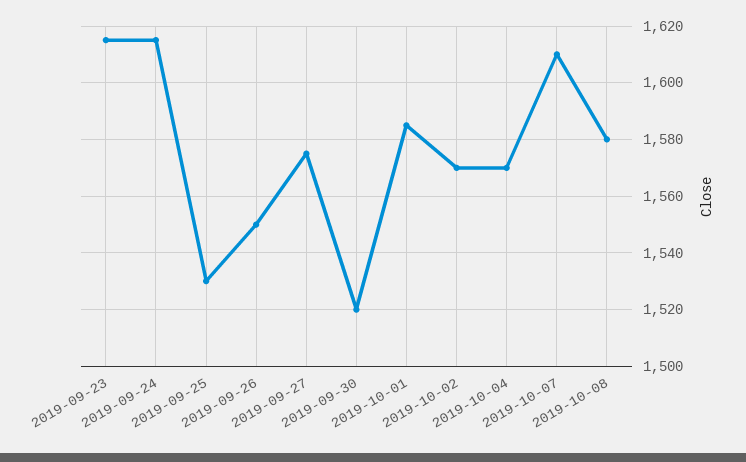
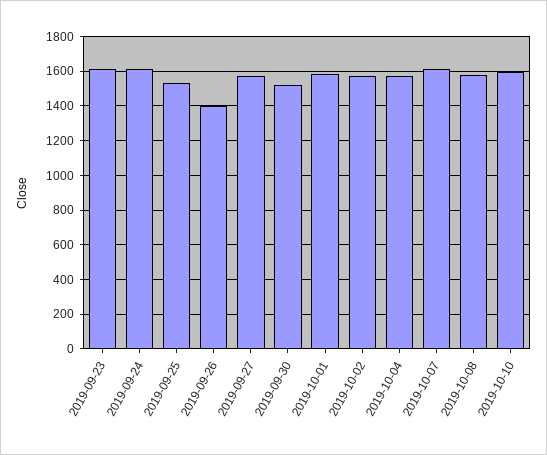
2019-09-26: 1550 -> 1400
2019-10-10: none -> 1600

